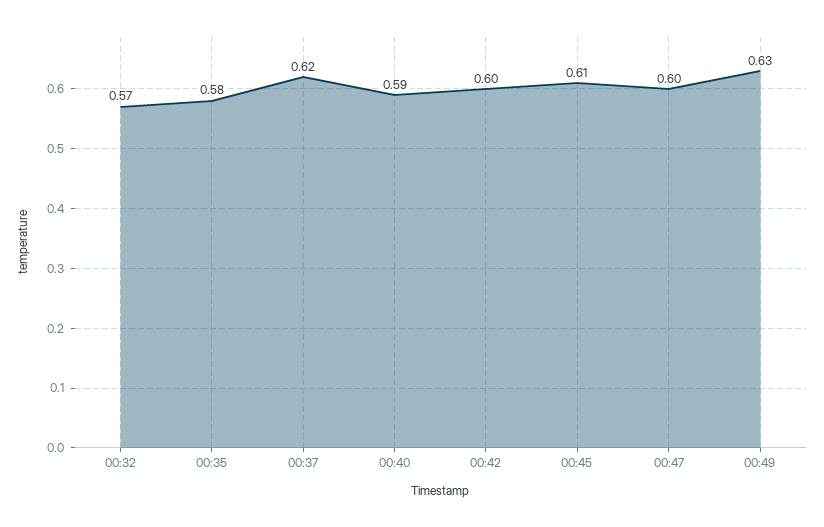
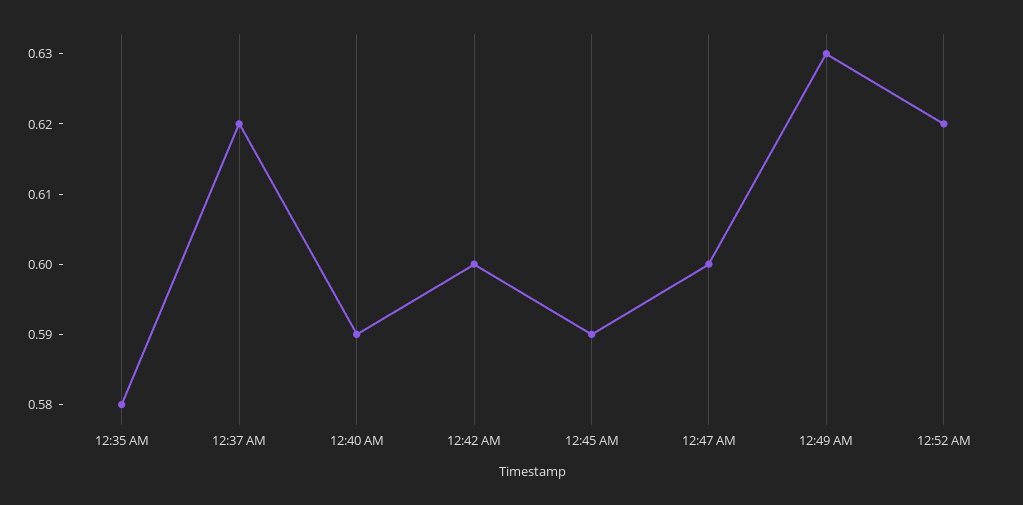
00:32: 0.57 -> none
00:45: 0.61 -> 0.59
12:52 AM: none -> 0.62

